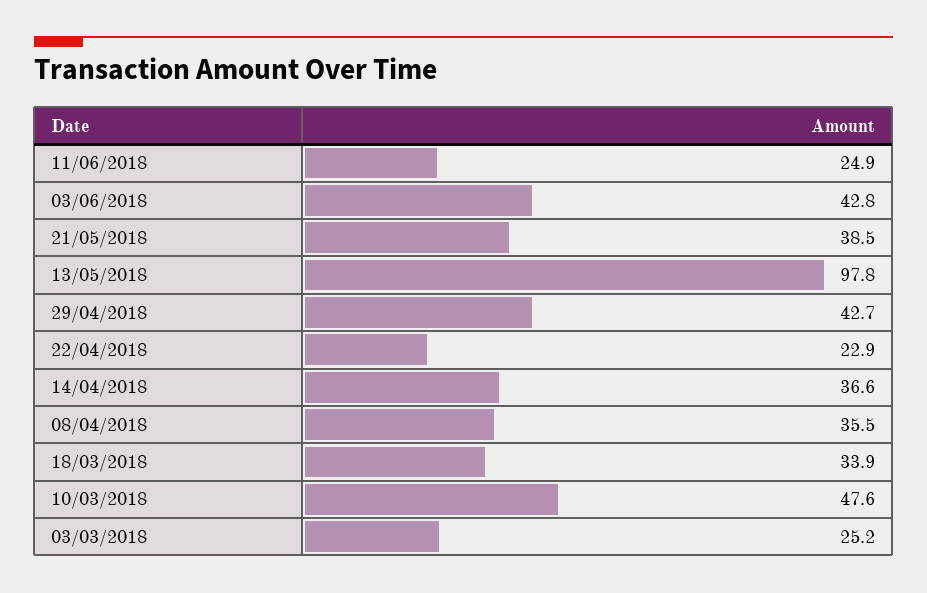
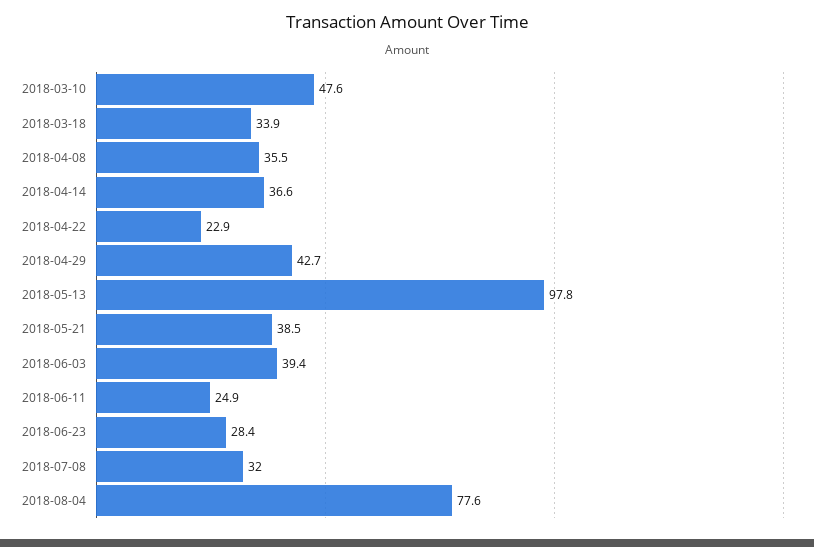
03/06/2018: 42.8 -> 39.4
03/03/2018: 25.2 -> none
2018-06-23: none -> 28.4
2018-07-08: none -> 32
2018-08-04: none -> 77.6

